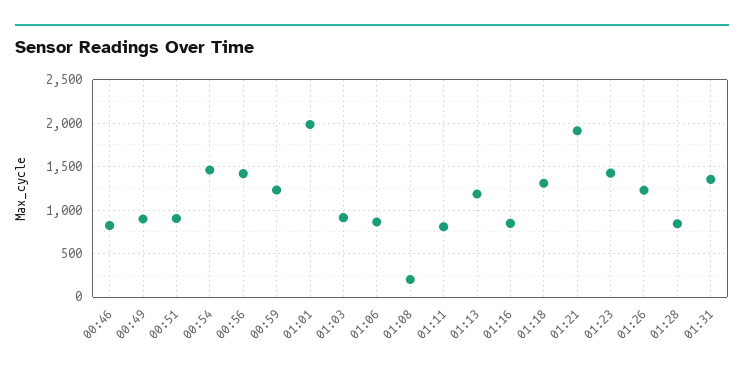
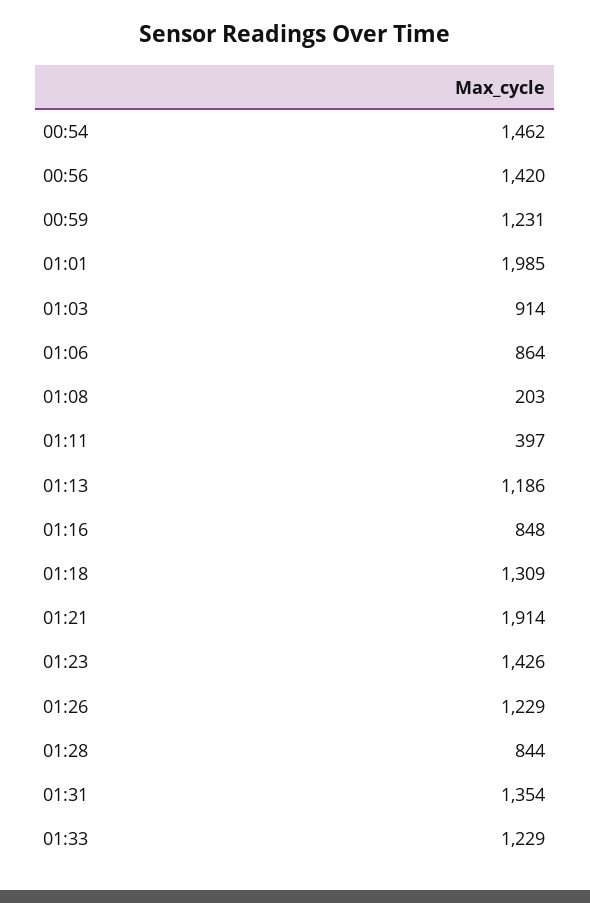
00:46: 800 -> none
00:49: 900 -> none
00:51: 900 -> none
01:11: 800 -> 397
01:33: none -> 1229

